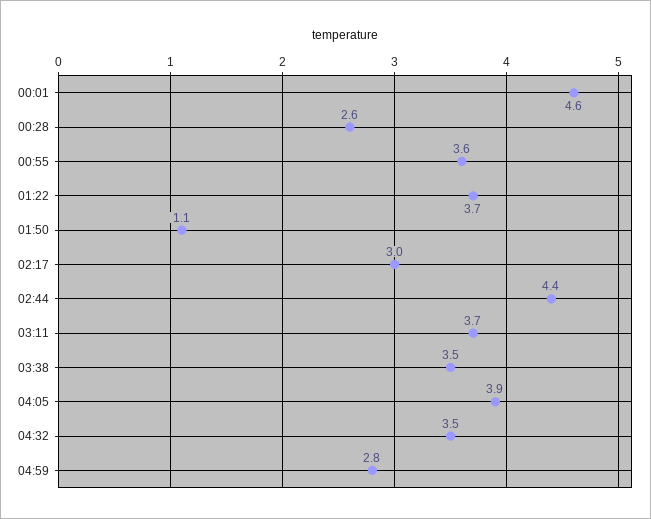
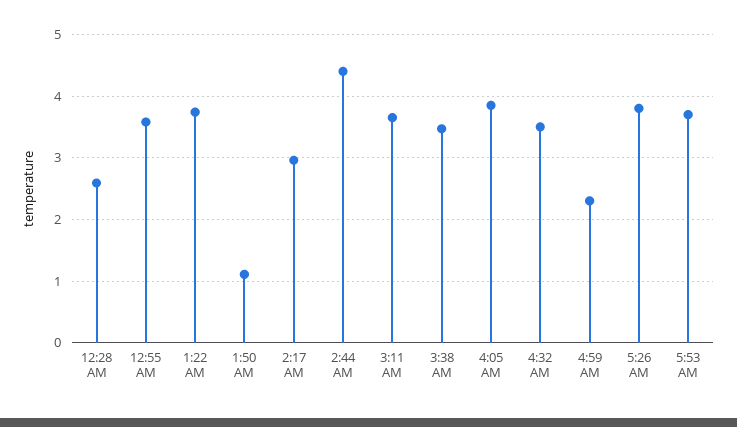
00:01: 4.6 -> none
04:59: 2.8 -> 2.3
5:26 AM: none -> 3.8
5:53 AM: none -> 3.7

